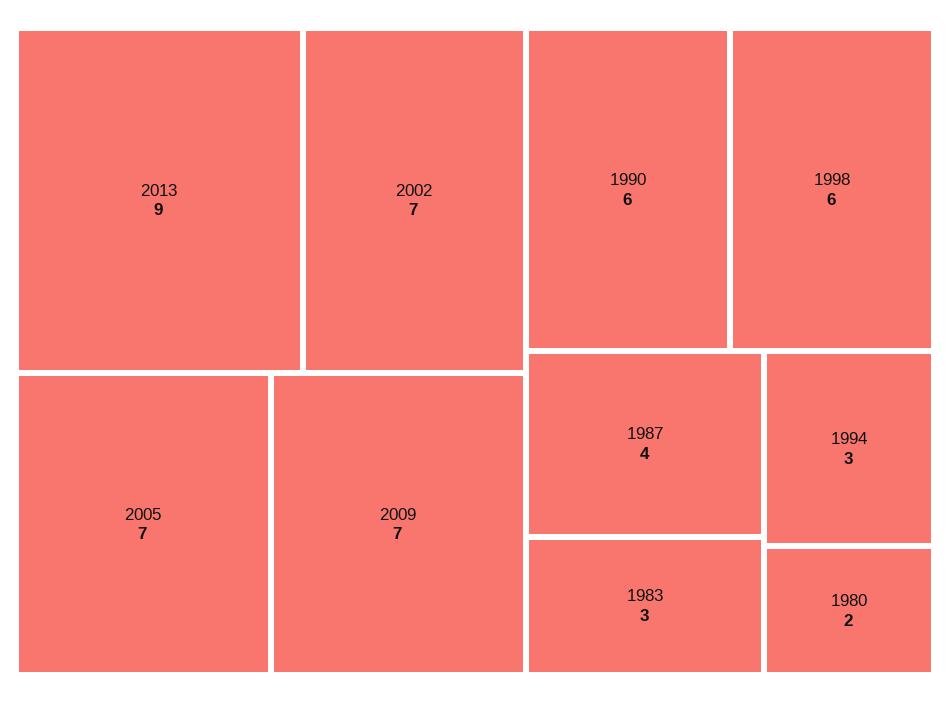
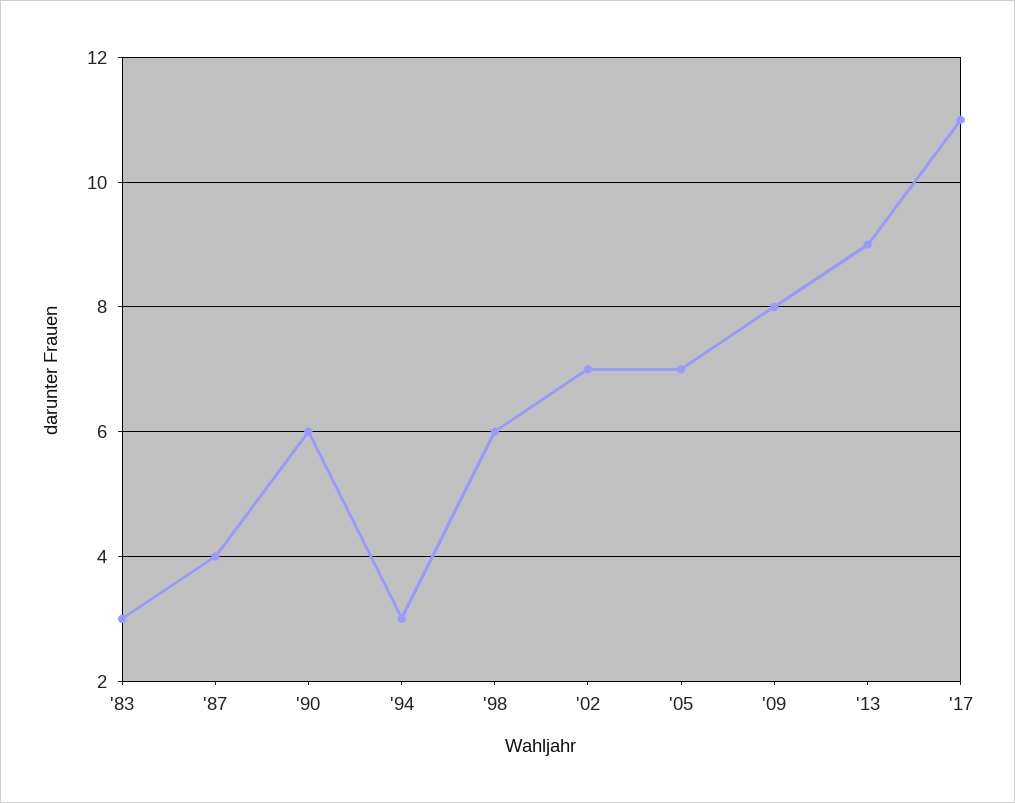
2009: 7 -> 8
1980: 2 -> none
'17: none -> 11

